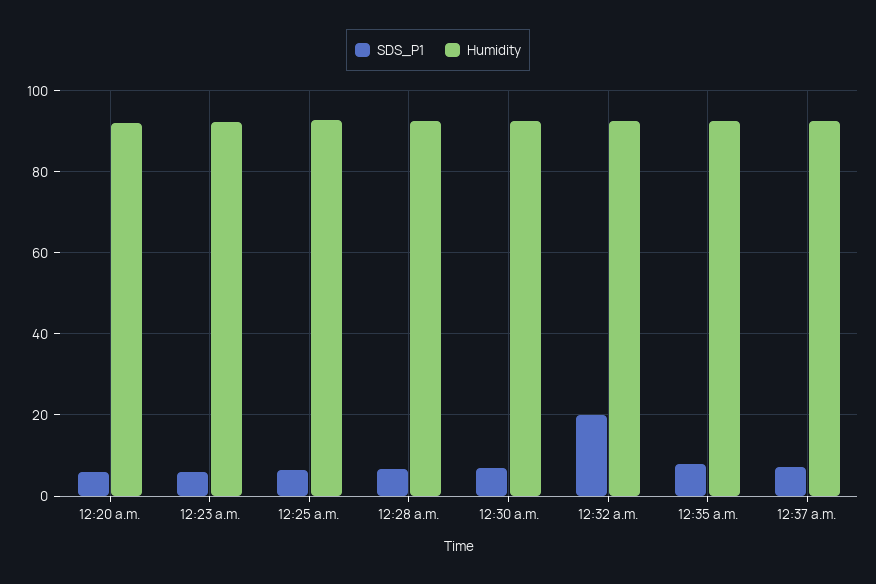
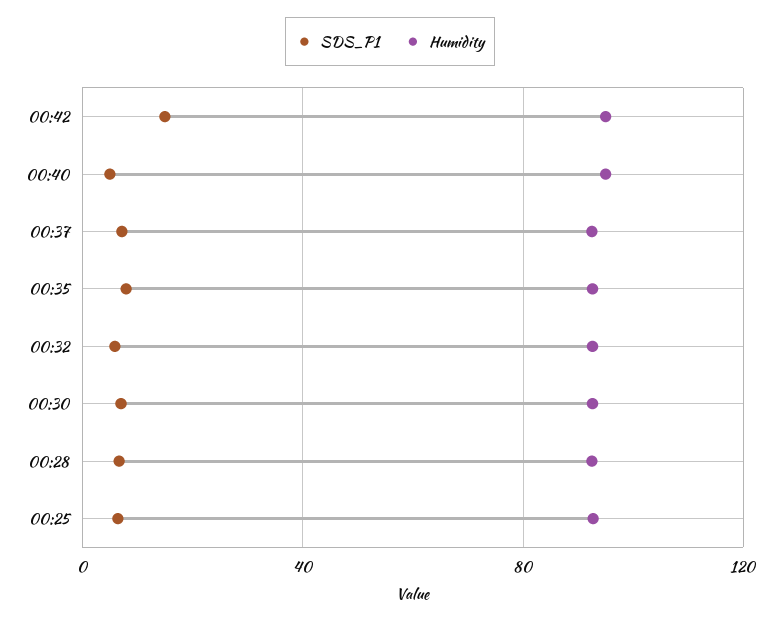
SDS_P1, 12:20 a.m.: 6 -> none
Humidity, 12:20 a.m.: 92 -> none
SDS_P1, 12:23 a.m.: 6 -> none
Humidity, 12:23 a.m.: 92 -> none
SDS_P1, 12:32 a.m.: 20 -> 5
SDS_P1, 00:42: none -> 15
Humidity, 00:42: none -> 95
SDS_P1, 00:40: none -> 5
Humidity, 00:40: none -> 95

